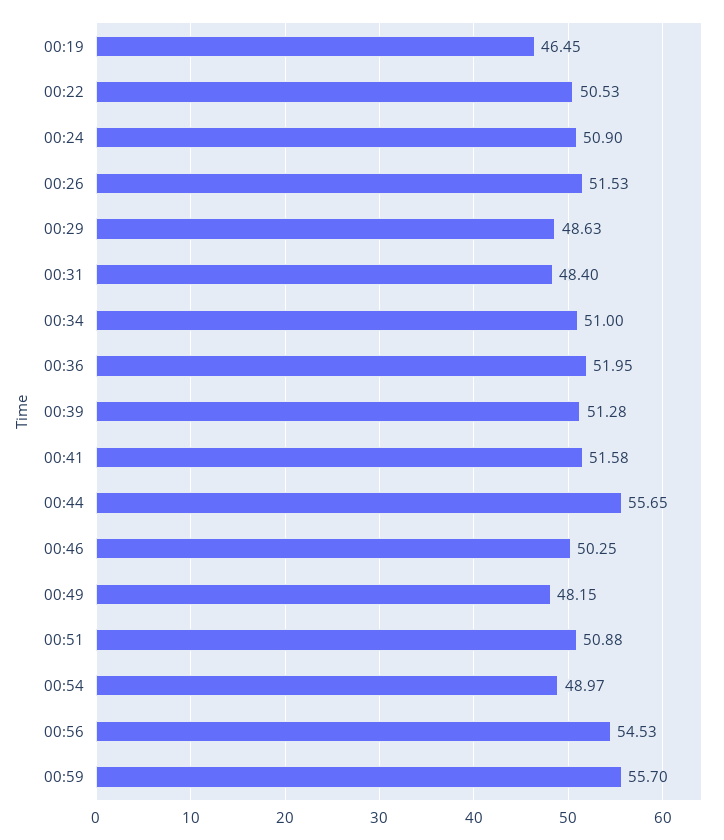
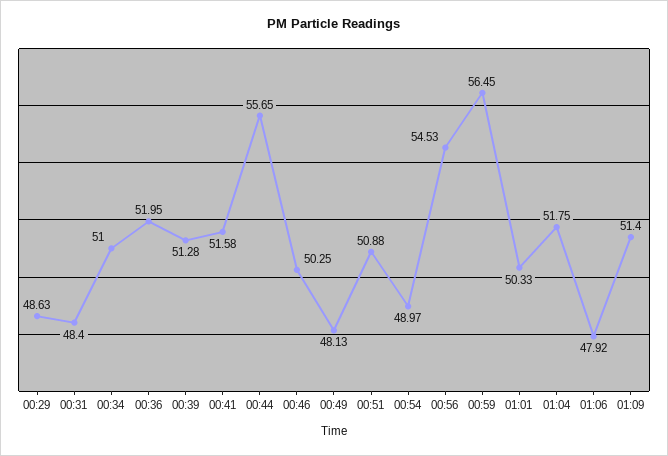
00:19: 46.45 -> none
00:22: 50.53 -> none
00:24: 50.9 -> none
00:26: 51.53 -> none
00:49: 48.15 -> 48.13
00:59: 55.7 -> 56.45
01:01: none -> 50.33
01:04: none -> 51.75
01:06: none -> 47.92
01:09: none -> 51.4

